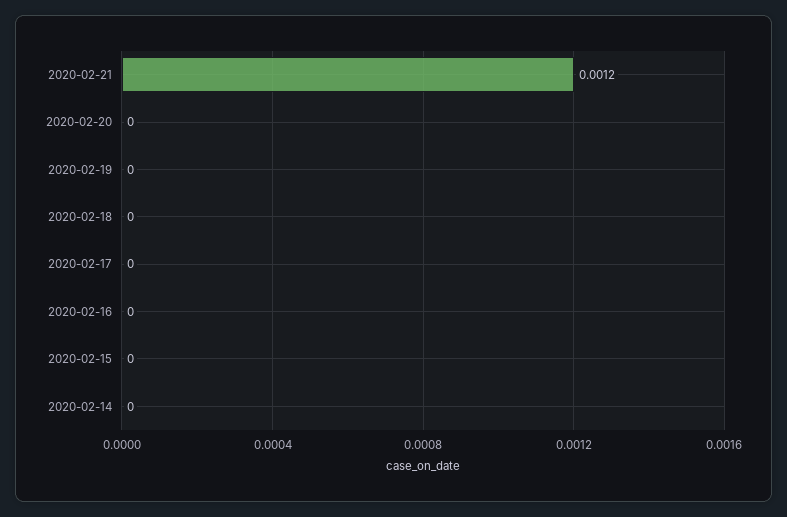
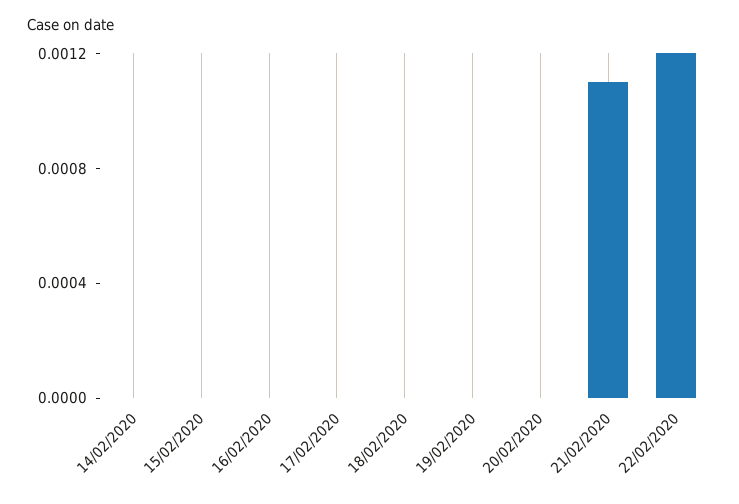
2020-02-21: 0.0012 -> 0.0011
22/02/2020: none -> 0.0012

